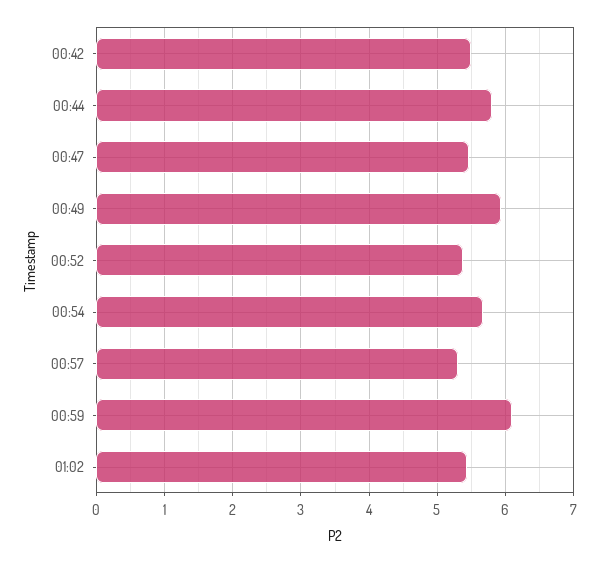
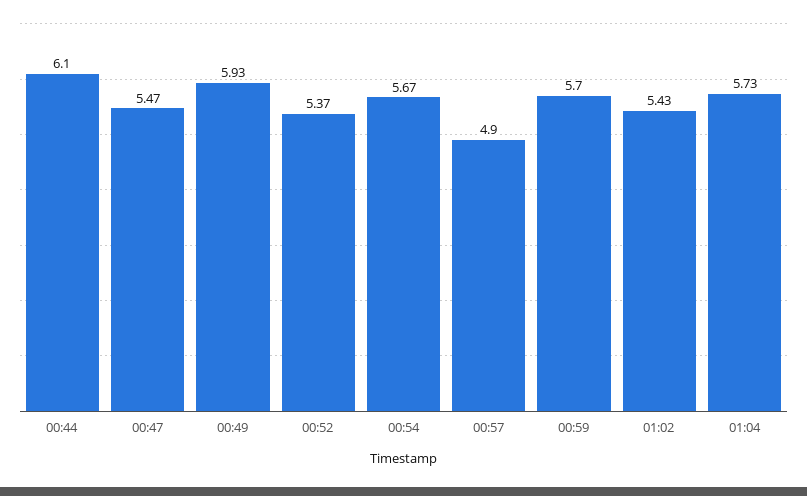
00:42: 5.5 -> none
00:44: 5.8 -> 6.1
00:57: 5.3 -> 4.9
00:59: 6.1 -> 5.7
01:04: none -> 5.73

